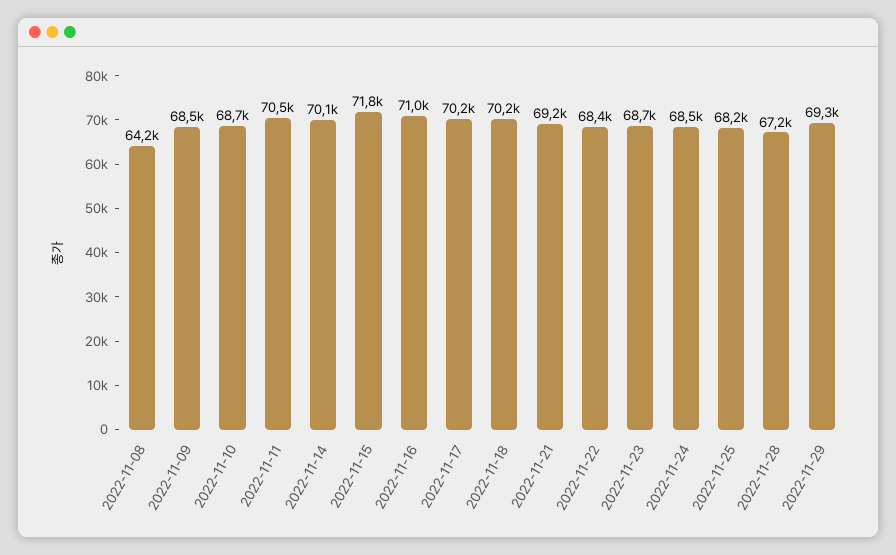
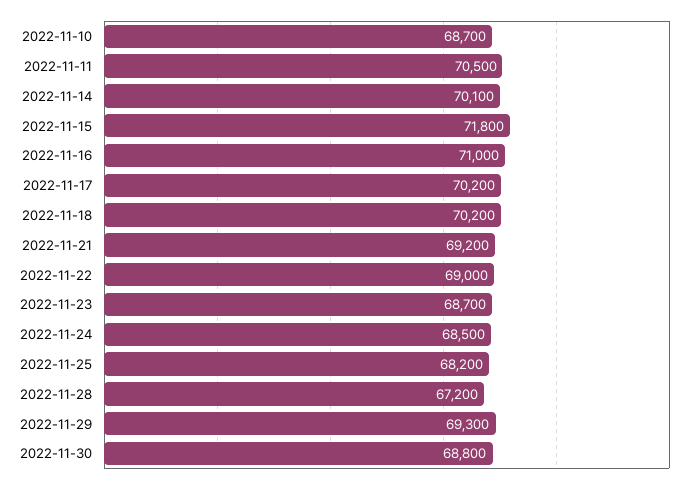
2022-11-08: 64200 -> none
2022-11-09: 68500 -> none
2022-11-22: 68400 -> 69000
2022-11-30: none -> 68800

